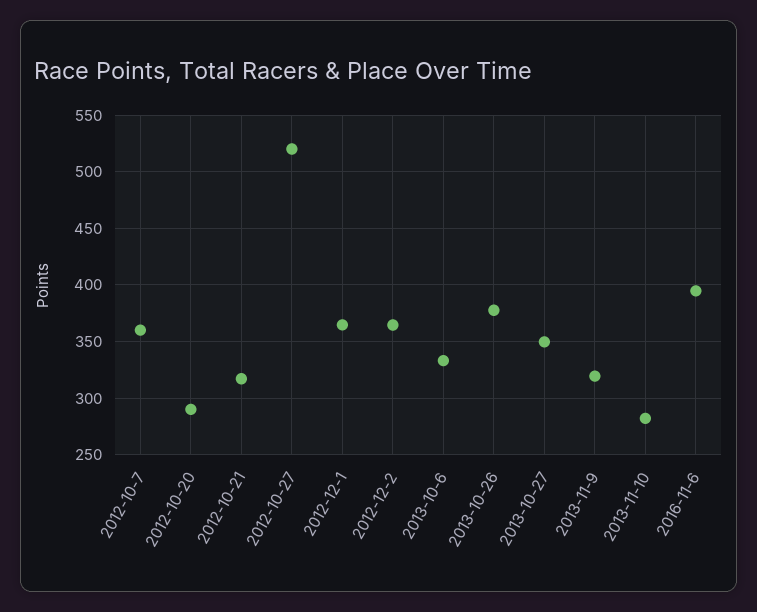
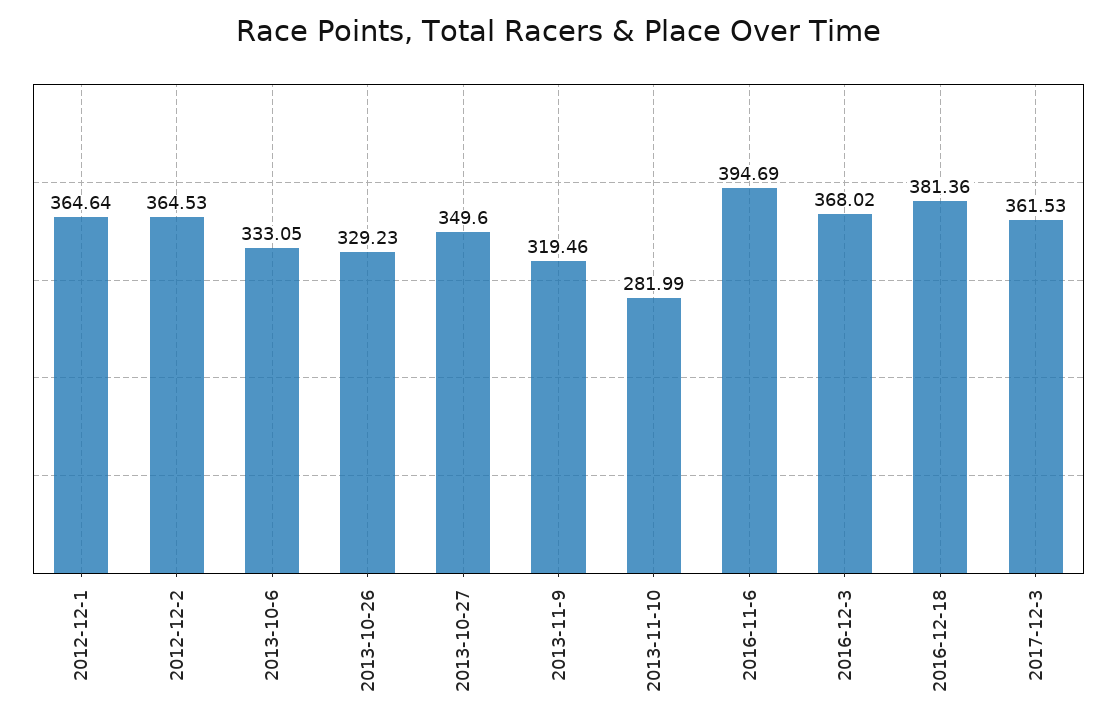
2012-10-7: 360 -> none
2012-10-20: 290 -> none
2012-10-21: 320 -> none
2012-10-27: 520 -> none
2013-10-26: 380 -> 329.23
2016-12-3: none -> 368.02
2016-12-18: none -> 381.36
2017-12-3: none -> 361.53

